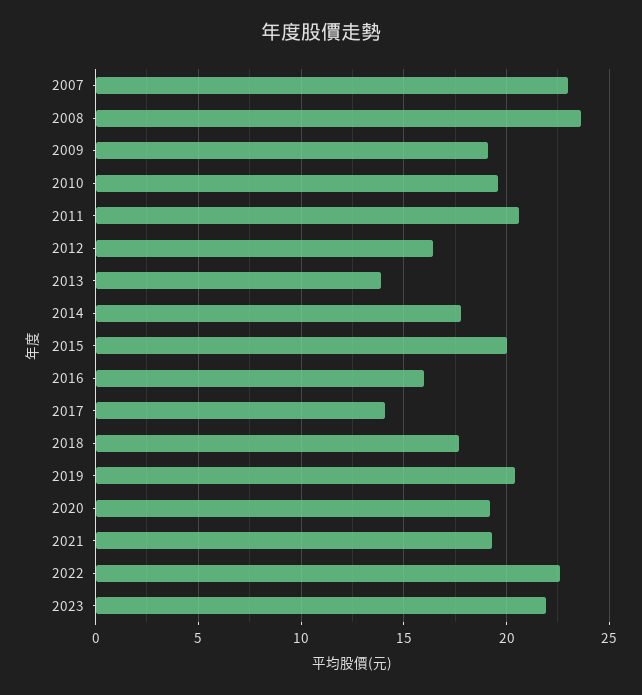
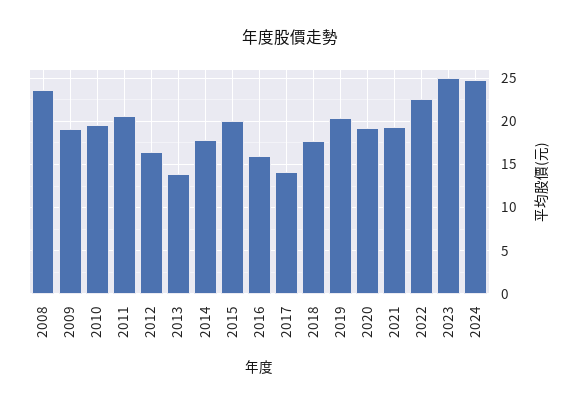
2007: 23 -> none
2023: 22 -> 25
2024: none -> 25

